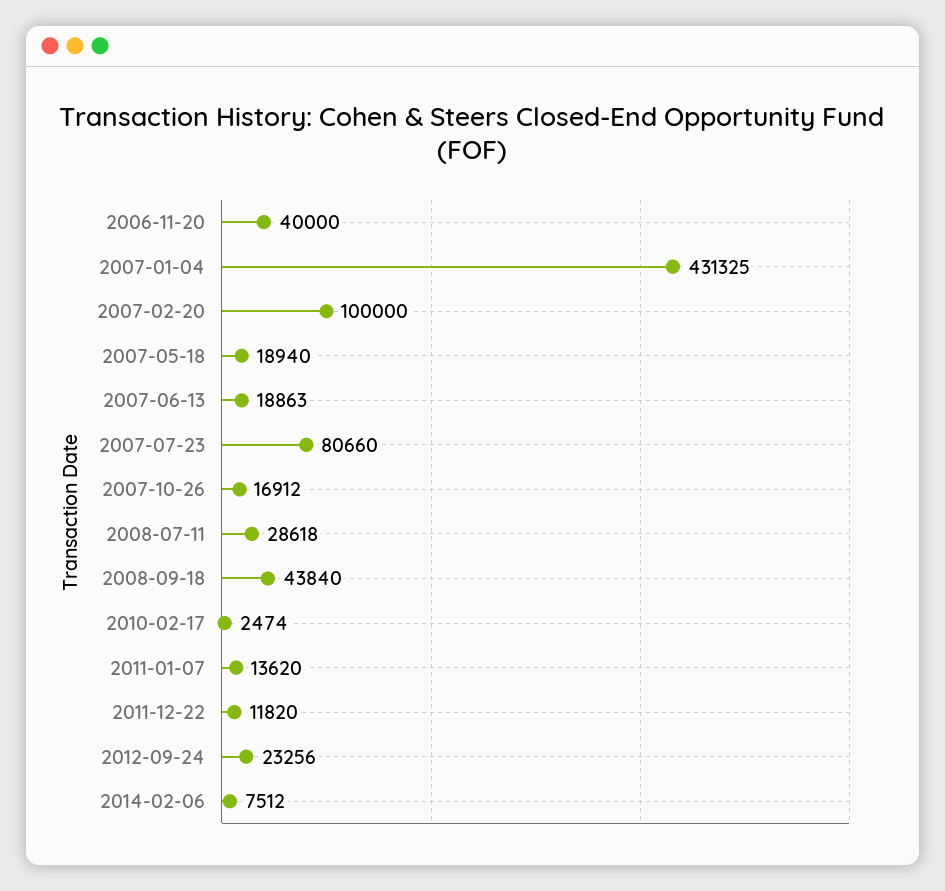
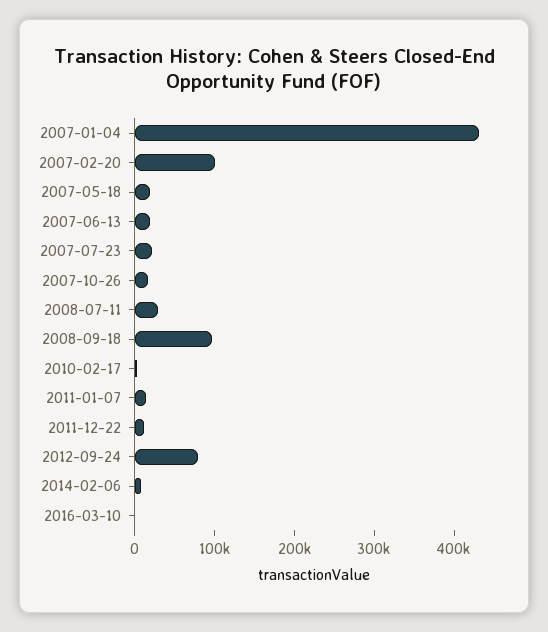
2006-11-20: 40000 -> none
2007-07-23: 80660 -> 20000
2008-09-18: 43840 -> 100000
2012-09-24: 23256 -> 80000
2016-03-10: none -> 0

